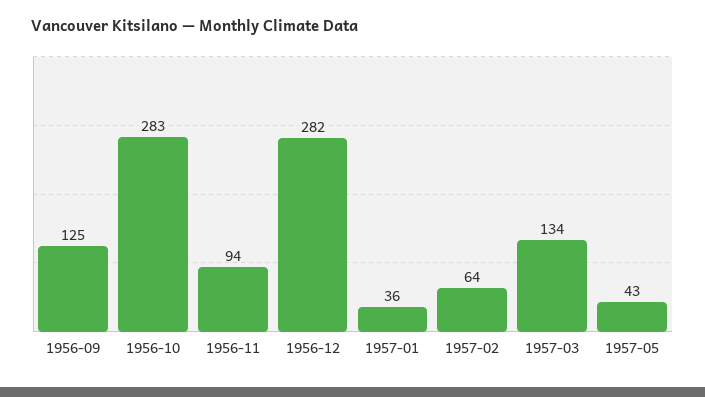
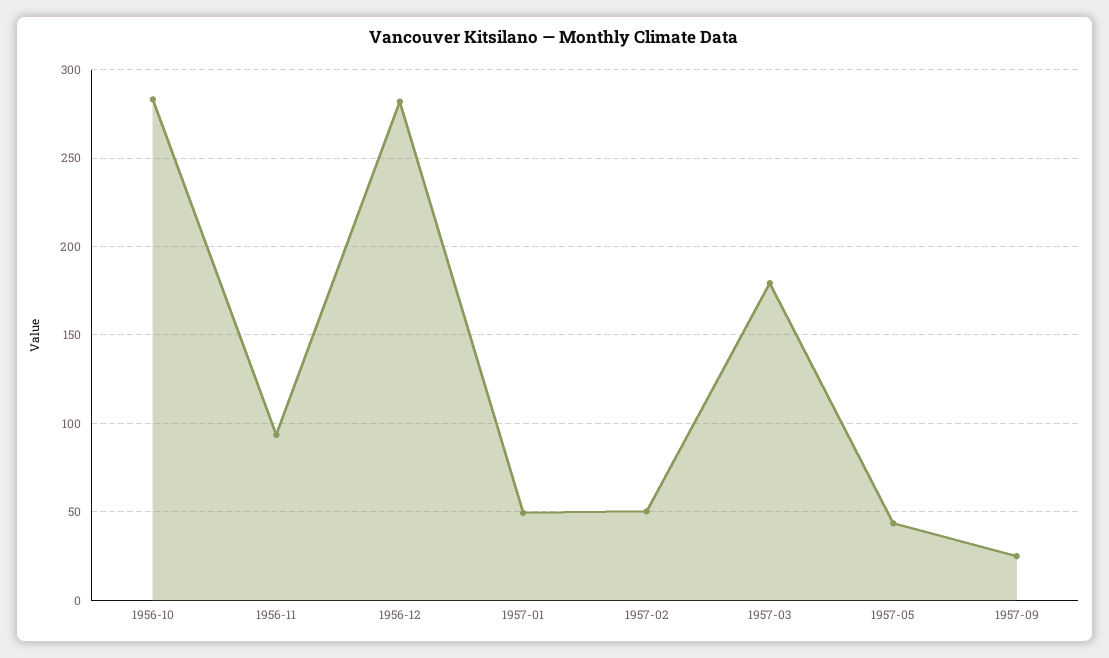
1956-09: 125 -> none
1957-01: 36 -> 50
1957-02: 64 -> 50
1957-03: 134 -> 180
1957-09: none -> 25

